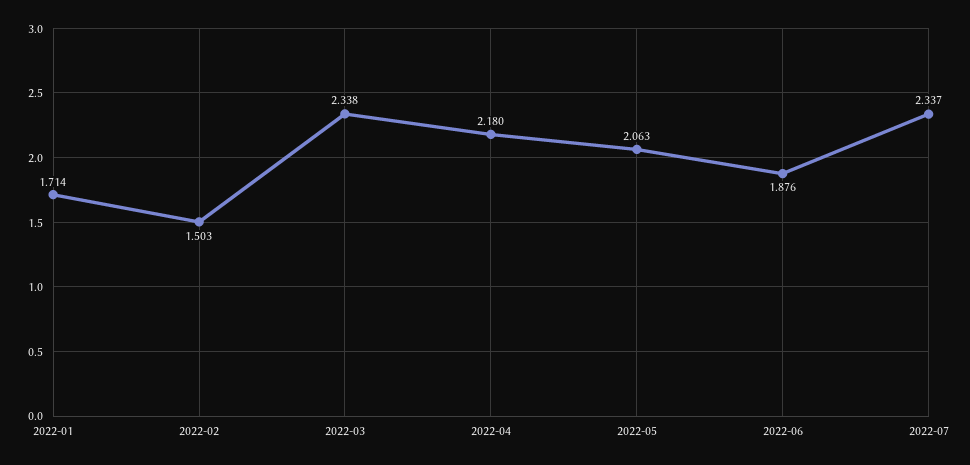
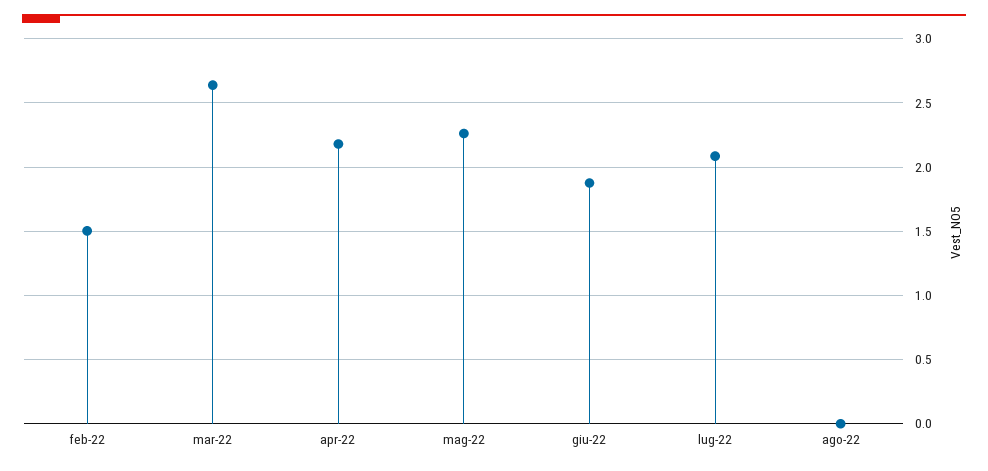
2022-01: 1.714 -> none
2022-03: 2.338 -> 2.65
2022-05: 2.063 -> 2.25
2022-07: 2.337 -> 2.1
ago-22: none -> 0

